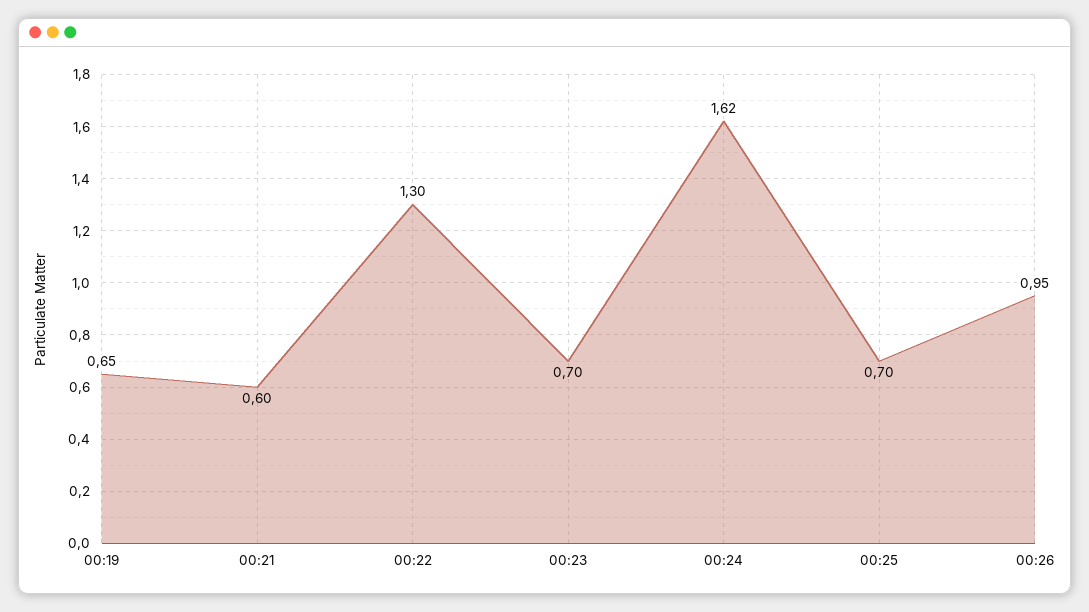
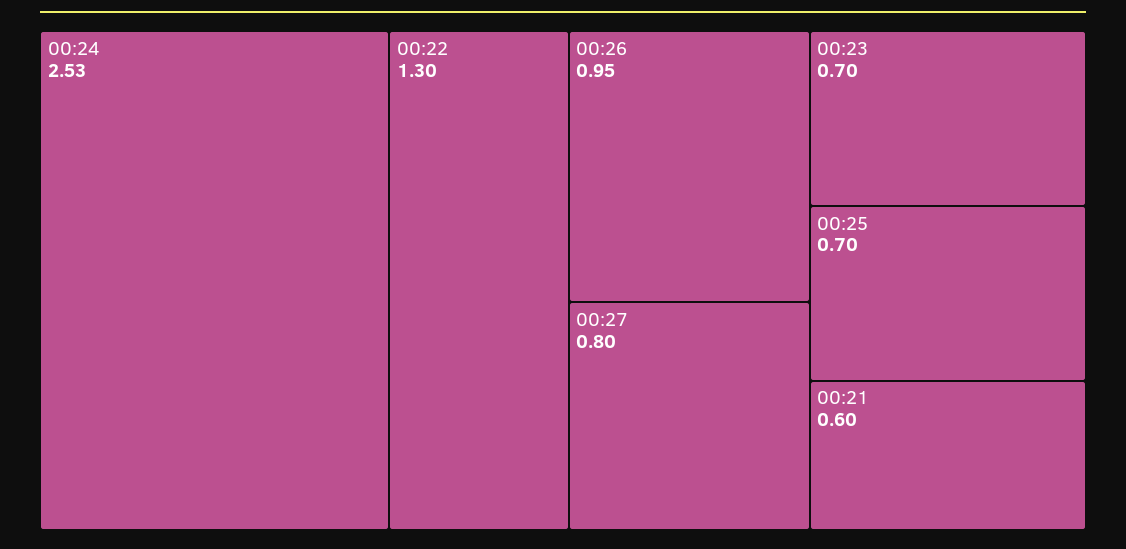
00:19: 0.65 -> none
00:24: 1.62 -> 2.53
00:27: none -> 0.8

